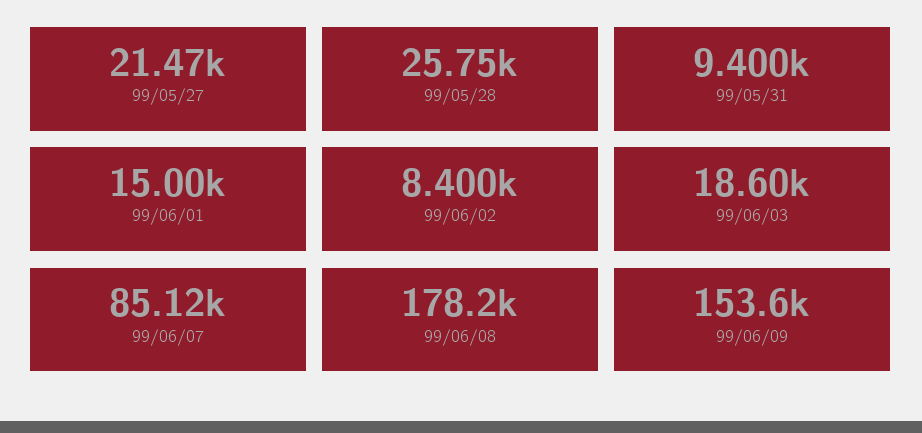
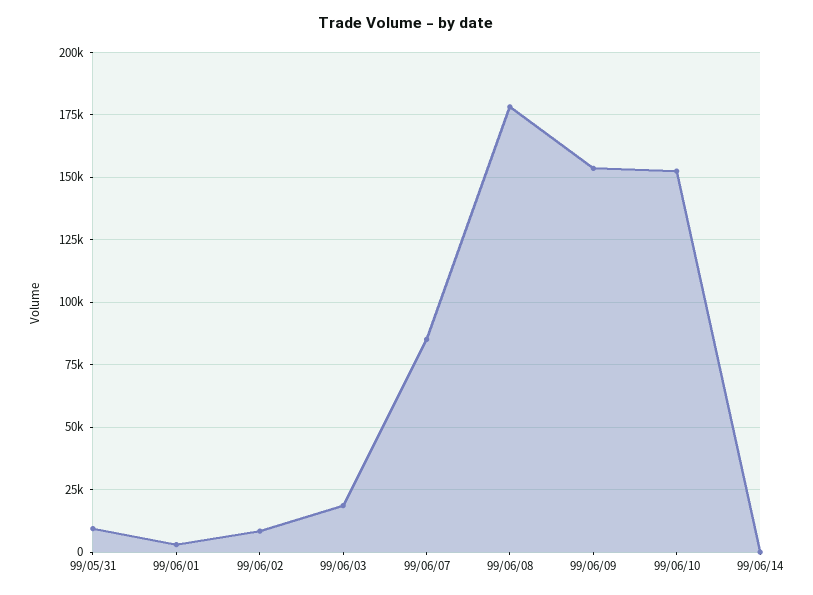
99/05/27: 21470 -> none
99/05/28: 25750 -> none
99/06/01: 15000 -> 2500
99/06/10: none -> 152500
99/06/14: none -> 0

